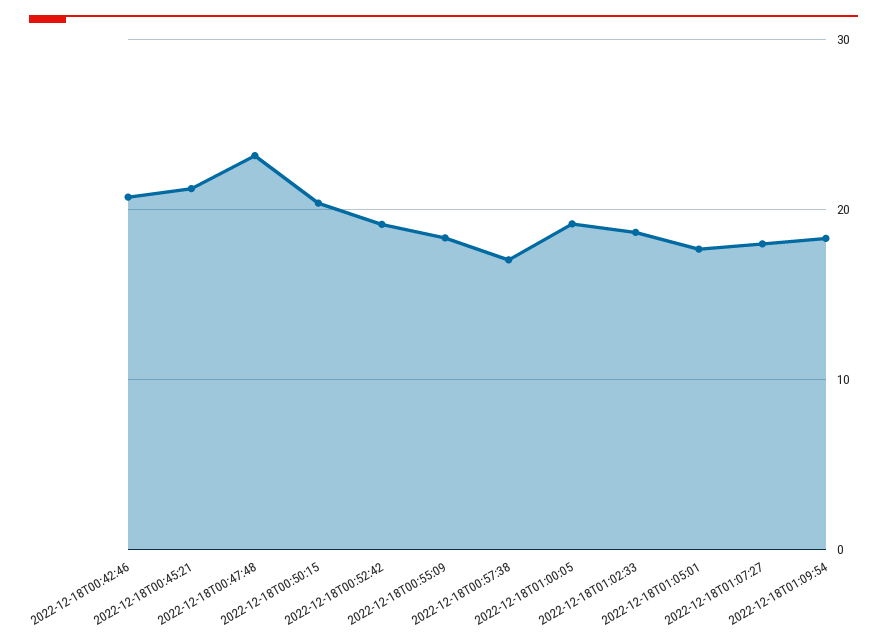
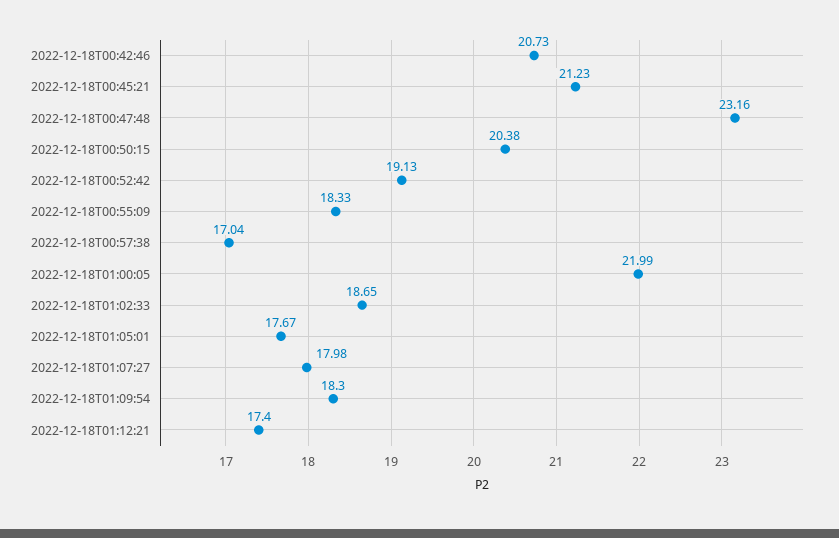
2022-12-18T01:00:05: 19 -> 21.99
2022-12-18T01:12:21: none -> 17.4

